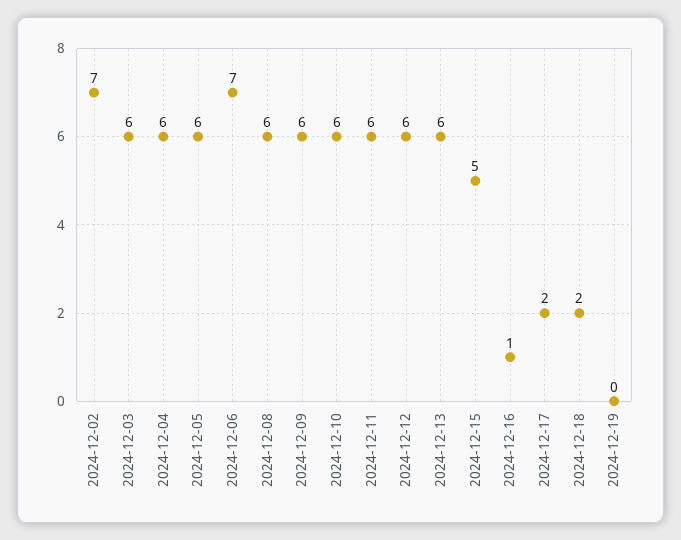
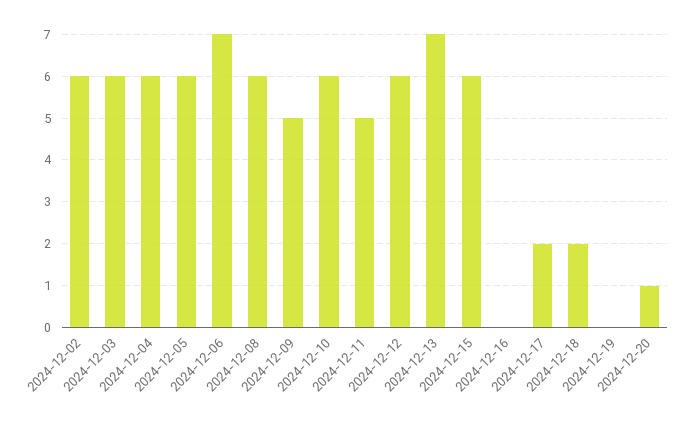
2024-12-02: 7 -> 6
2024-12-09: 6 -> 5
2024-12-11: 6 -> 5
2024-12-13: 6 -> 7
2024-12-15: 5 -> 6
2024-12-16: 1 -> 0
2024-12-20: none -> 1

